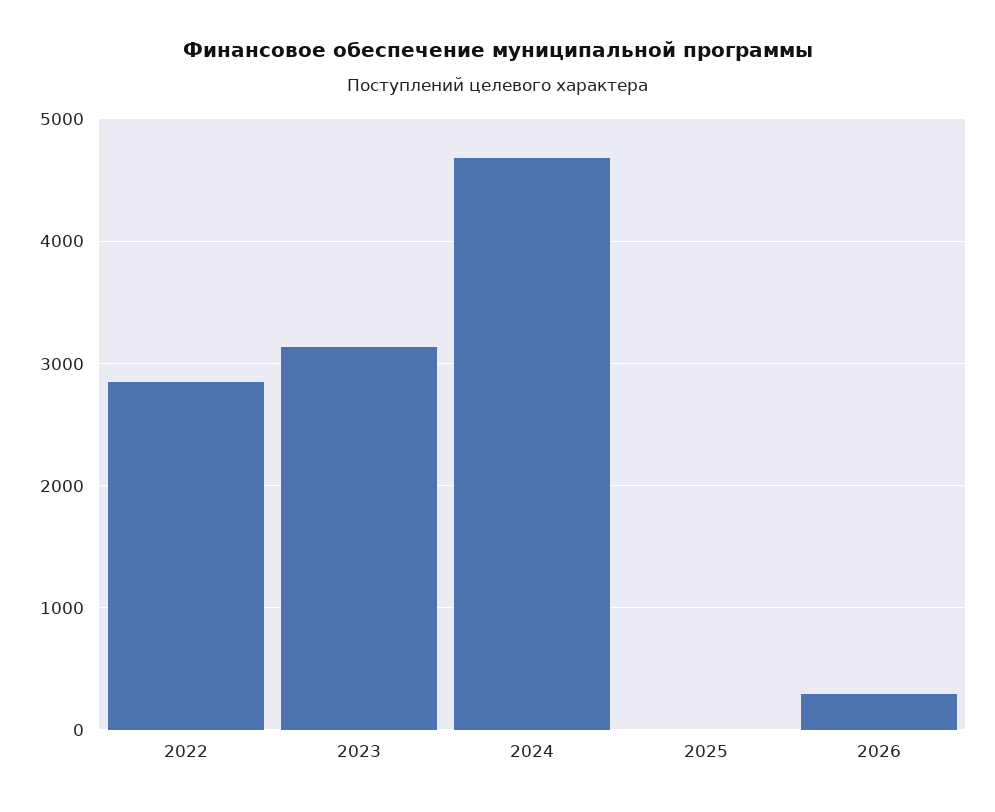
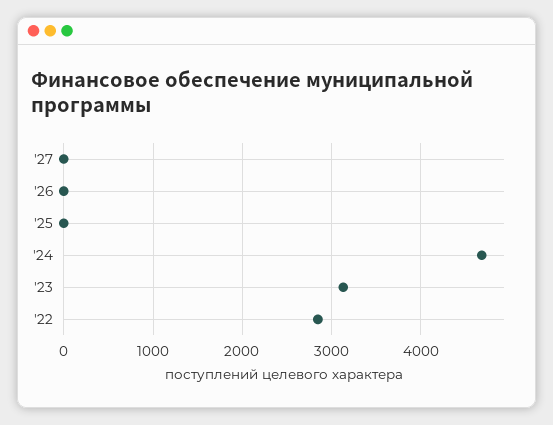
2026: 300 -> 0
'27: none -> 0

